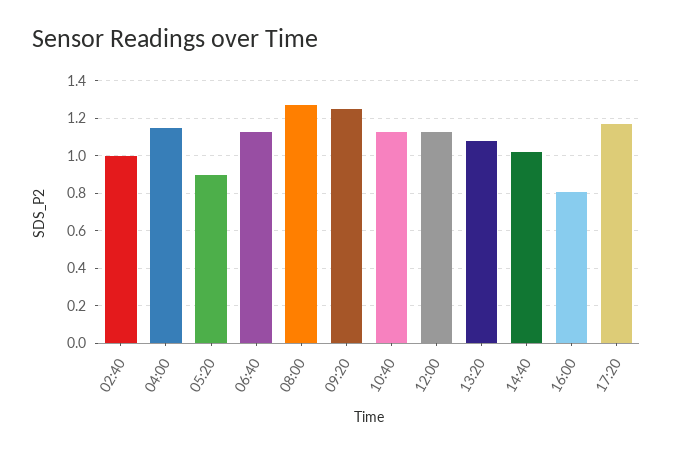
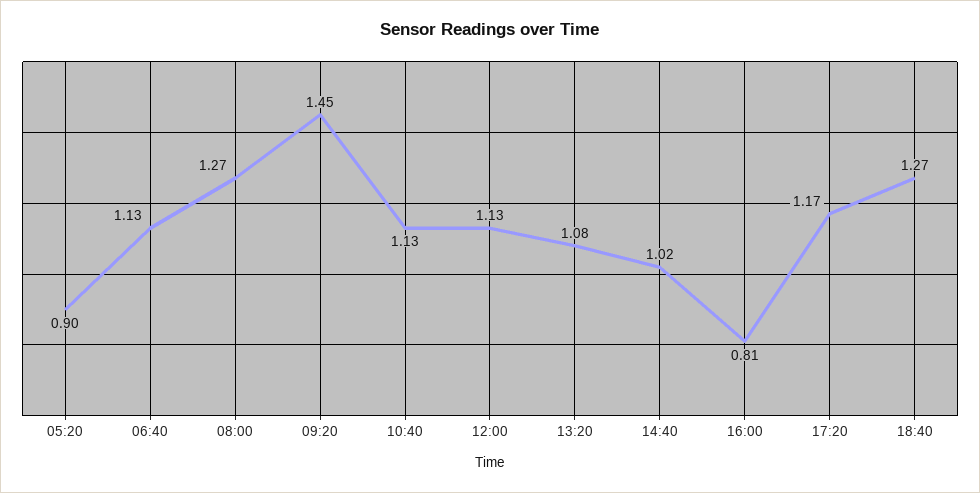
02:40: 1 -> none
04:00: 1.15 -> none
09:20: 1.25 -> 1.45
18:40: none -> 1.27

